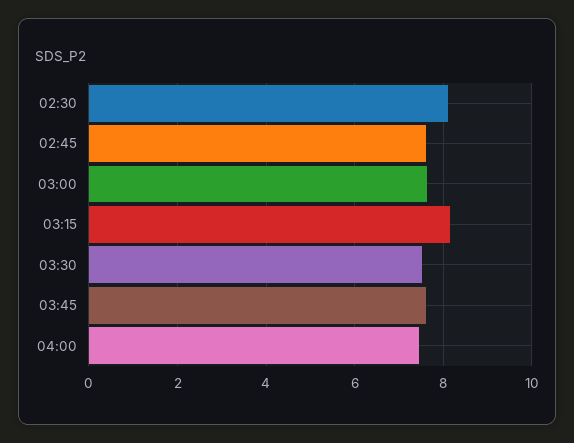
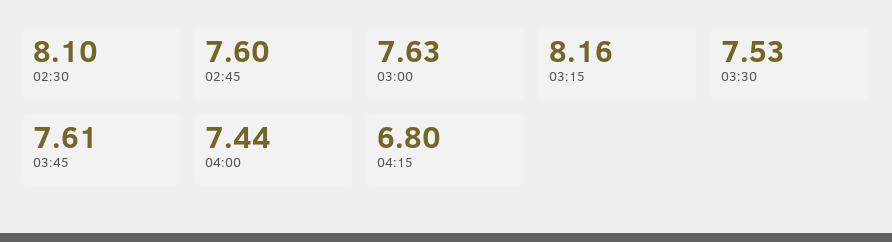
04:15: none -> 6.8

